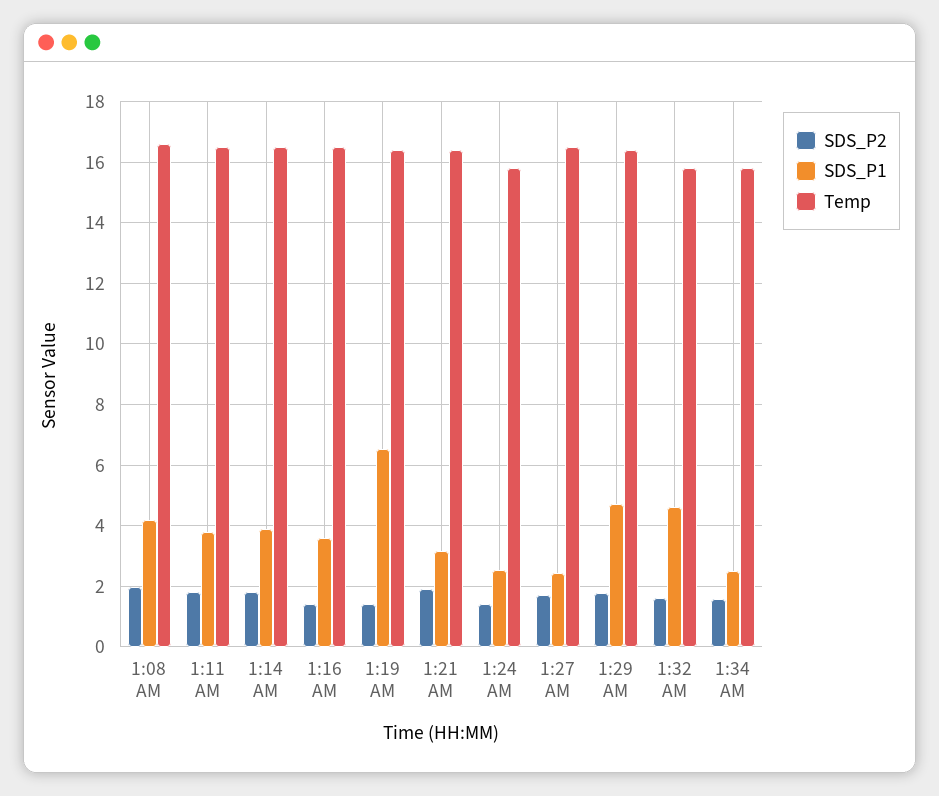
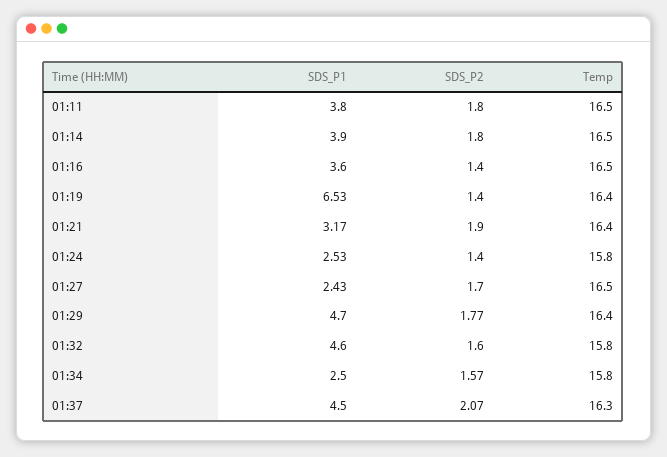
SDS_P2, 1:08 AM: 2 -> none
SDS_P1, 1:08 AM: 4.2 -> none
Temp, 1:08 AM: 16.6 -> none
SDS_P1, 01:37: none -> 4.5
SDS_P2, 01:37: none -> 2.07
Temp, 01:37: none -> 16.3

